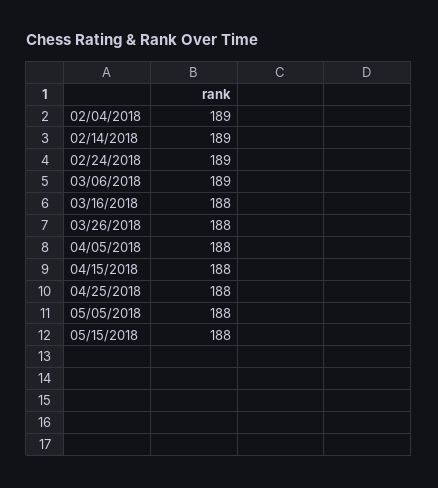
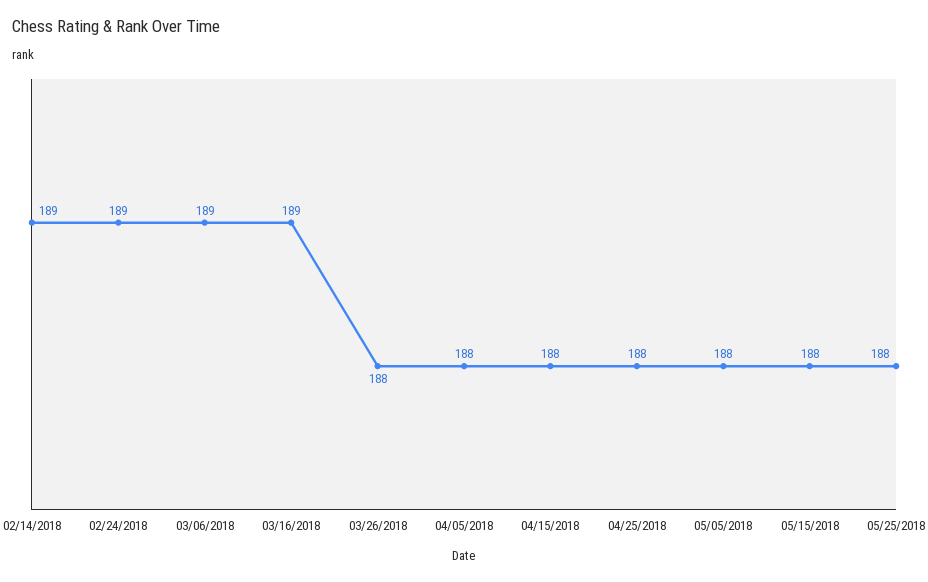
02/04/2018: 189 -> none
03/16/2018: 188 -> 189
05/25/2018: none -> 188

